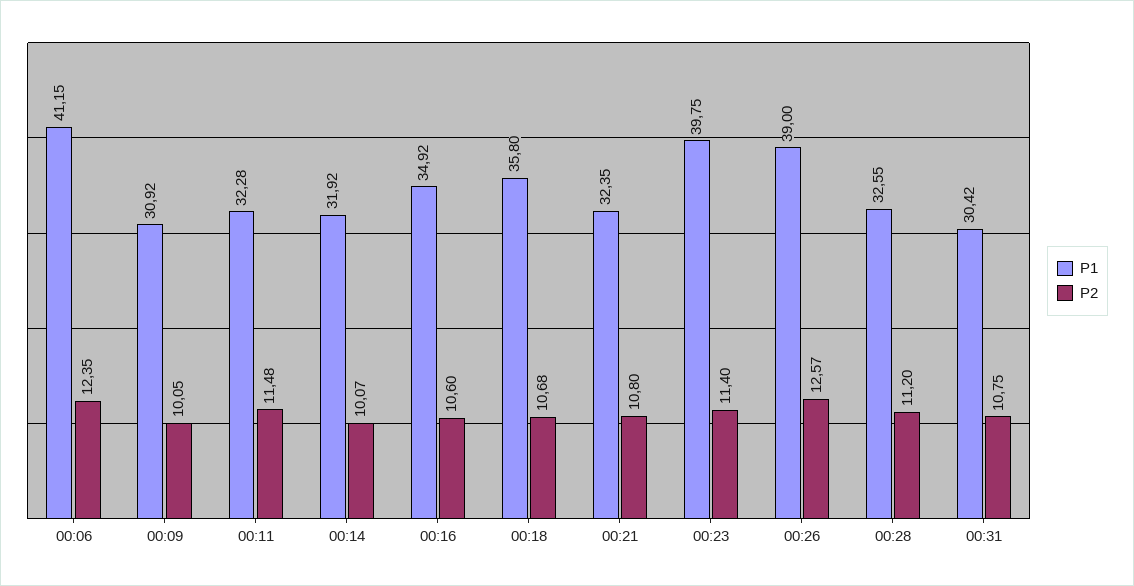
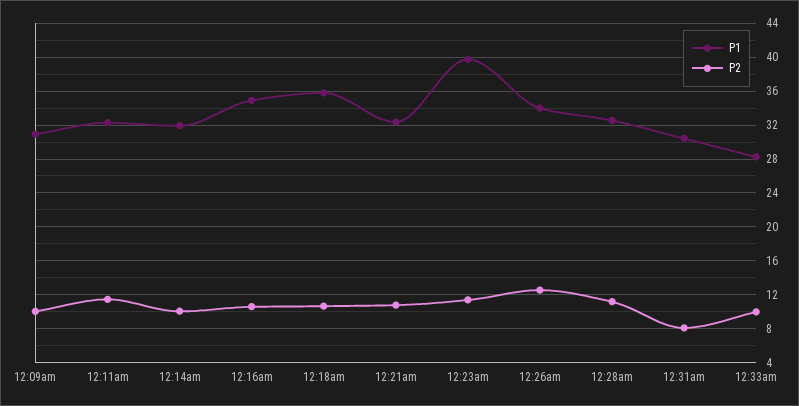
P1, 00:06: 41.15 -> none
P2, 00:06: 12.35 -> none
P1, 00:26: 39 -> 34
P2, 00:31: 10.75 -> 8
P1, 12:33am: none -> 28
P2, 12:33am: none -> 10

